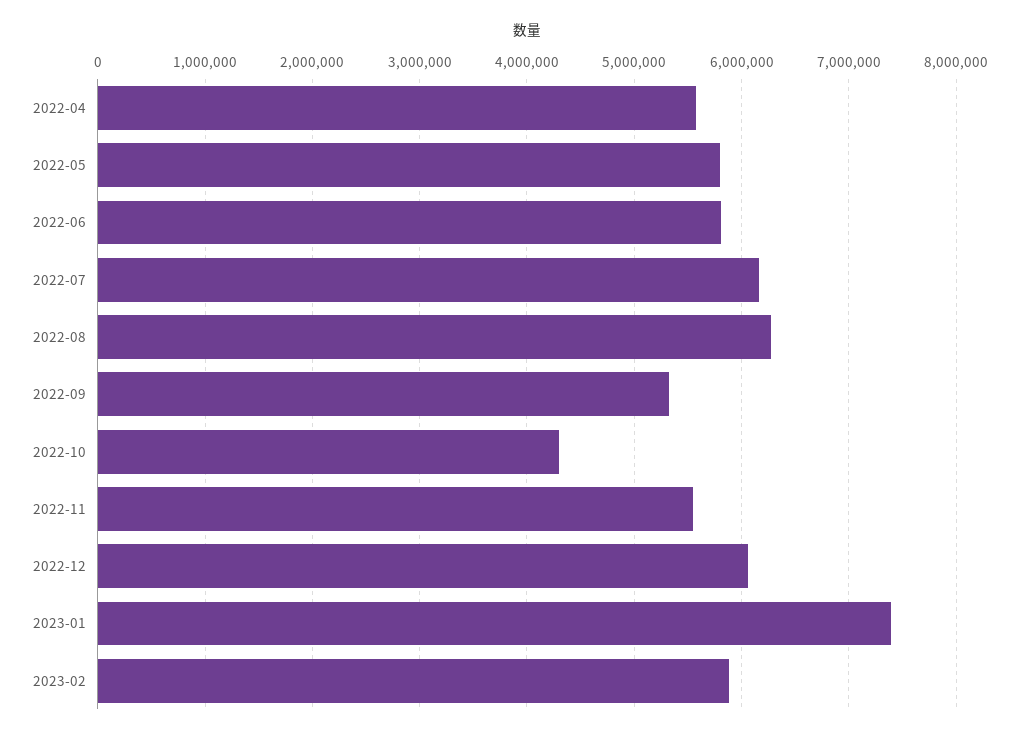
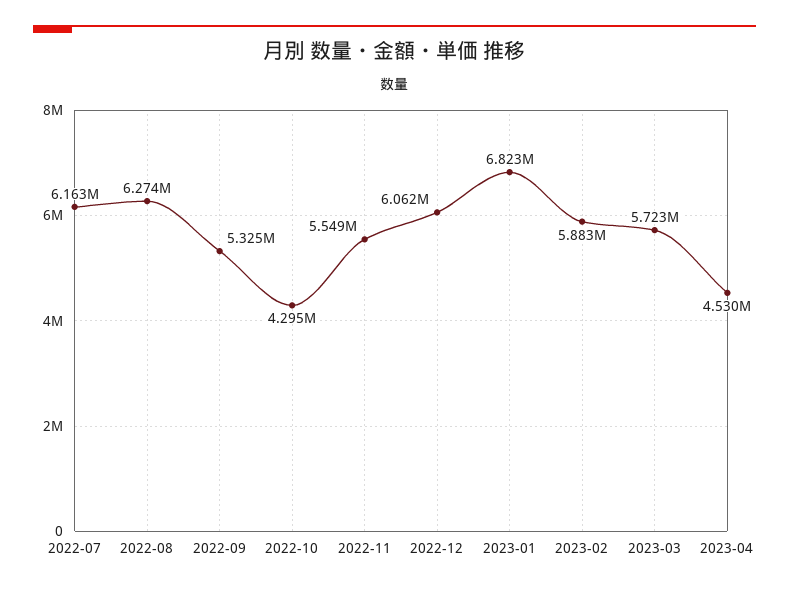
2022-04: 5600000 -> none
2022-05: 5800000 -> none
2022-06: 5800000 -> none
2023-01: 7400000 -> 6823000
2023-03: none -> 5723000
2023-04: none -> 4530000

